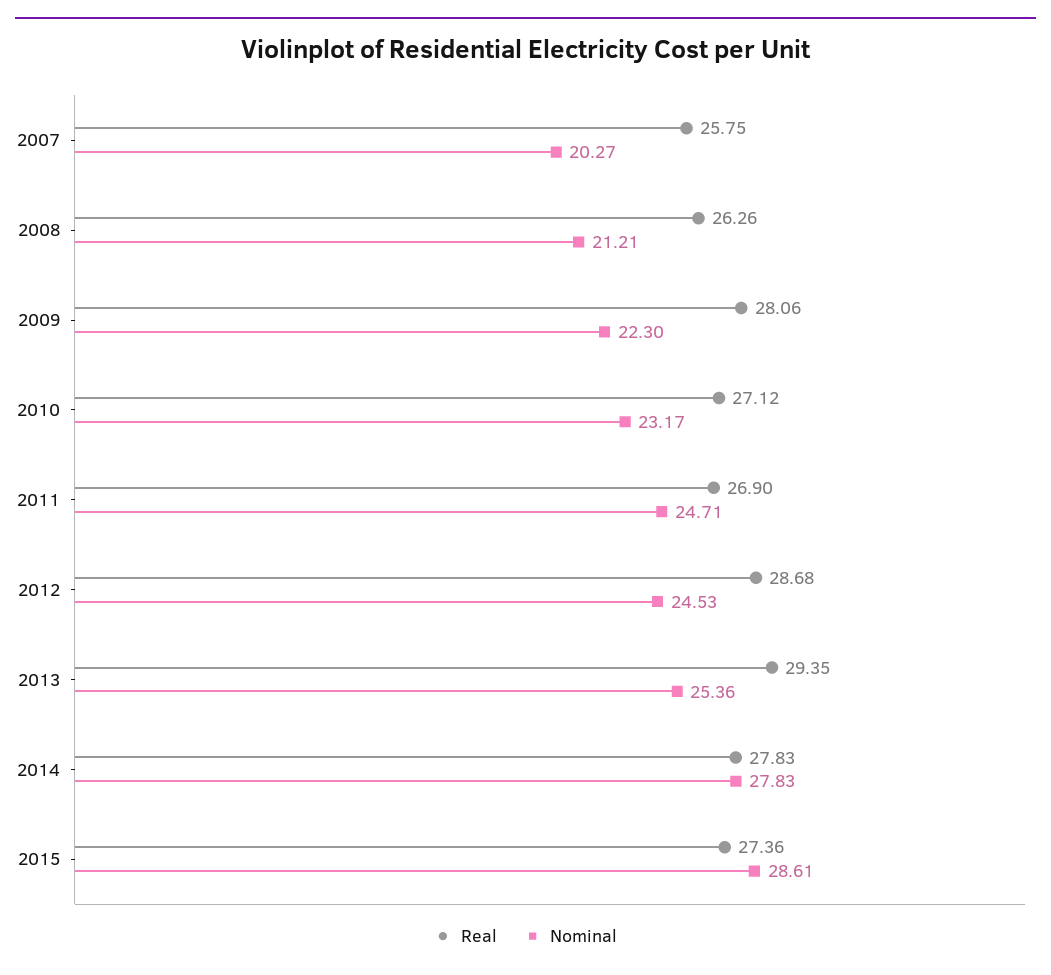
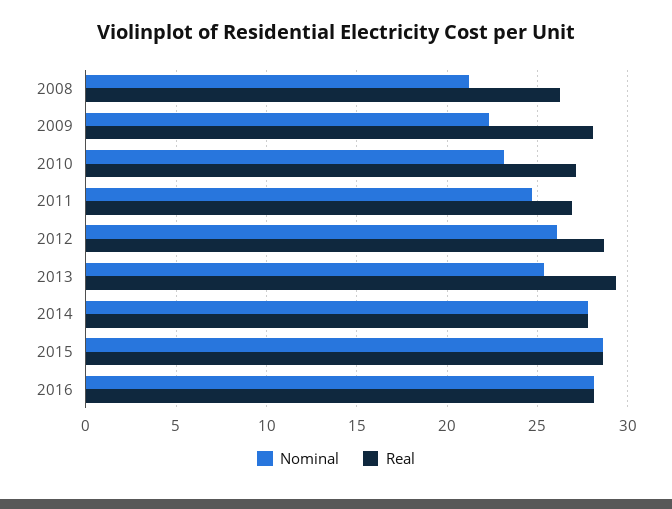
Real, 2007: 25.75 -> none
Nominal, 2007: 20.27 -> none
Nominal, 2012: 24.53 -> 26
Real, 2015: 27.36 -> 28.5
Nominal, 2016: none -> 28
Real, 2016: none -> 28

